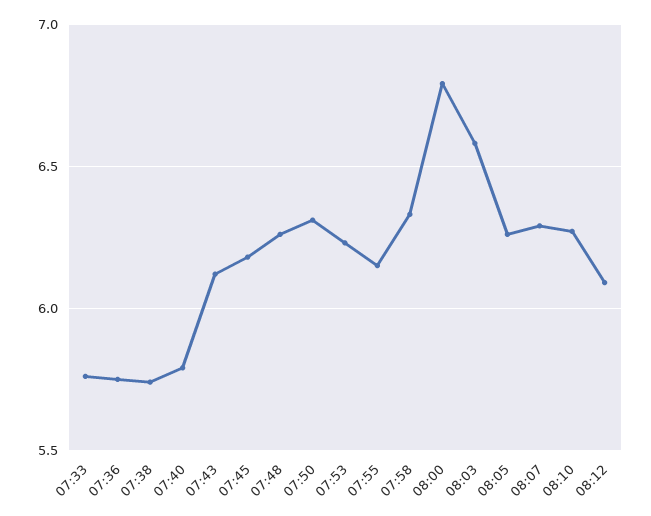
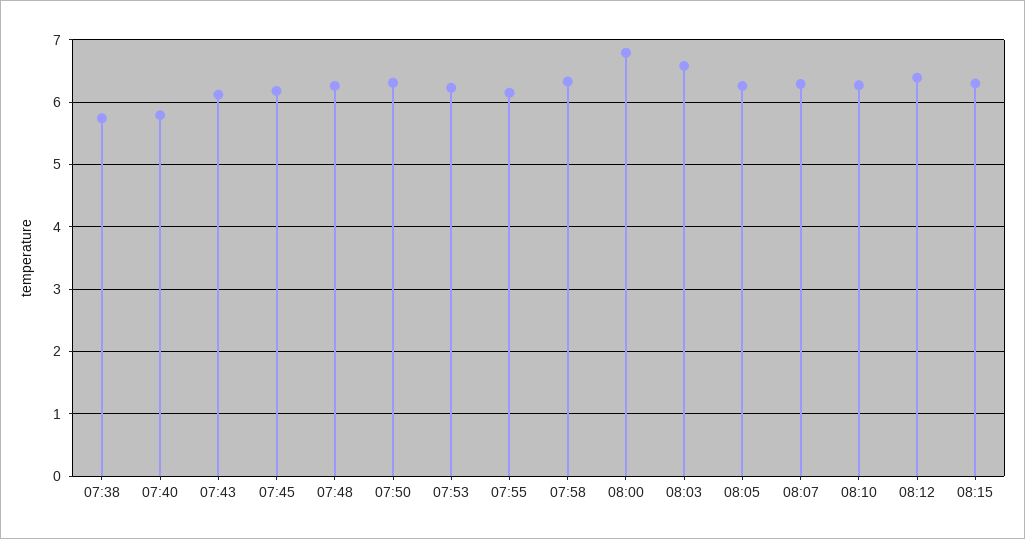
07:33: 5.75 -> none
07:36: 5.75 -> none
08:12: 6.1 -> 6.4
08:15: none -> 6.3

